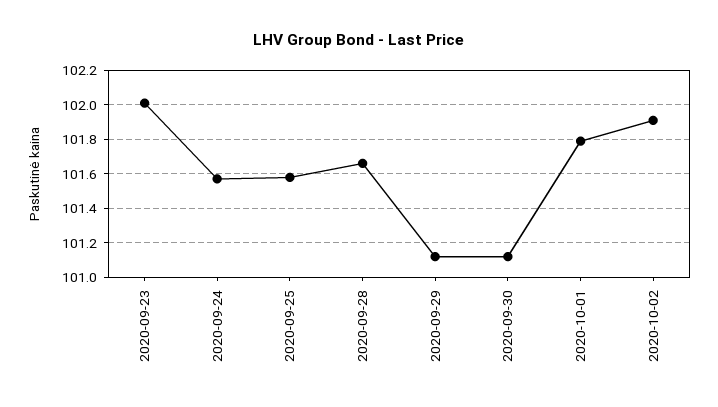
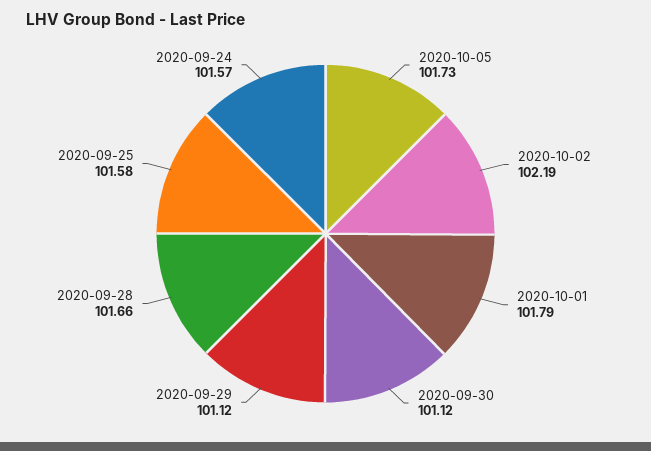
2020-09-23: 102 -> none
2020-10-02: 101.9 -> 102.19
2020-10-05: none -> 101.73

